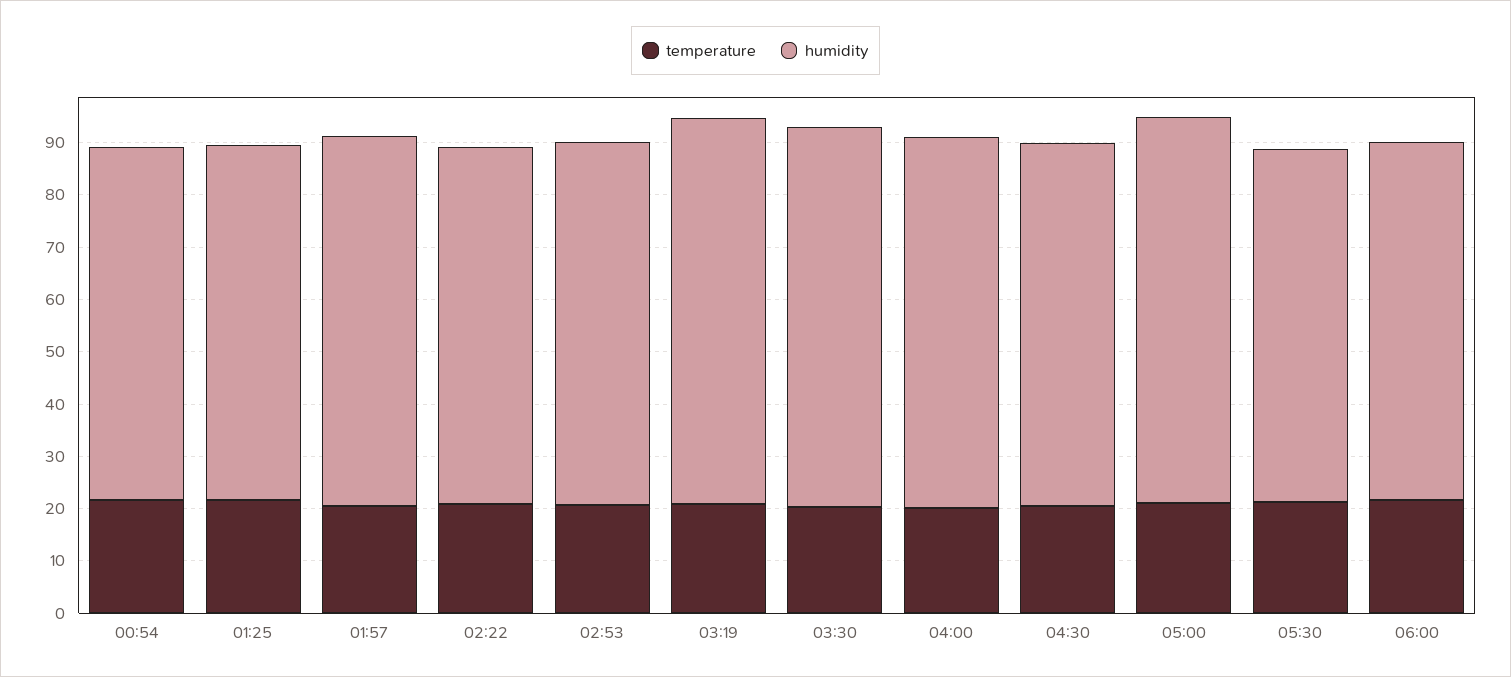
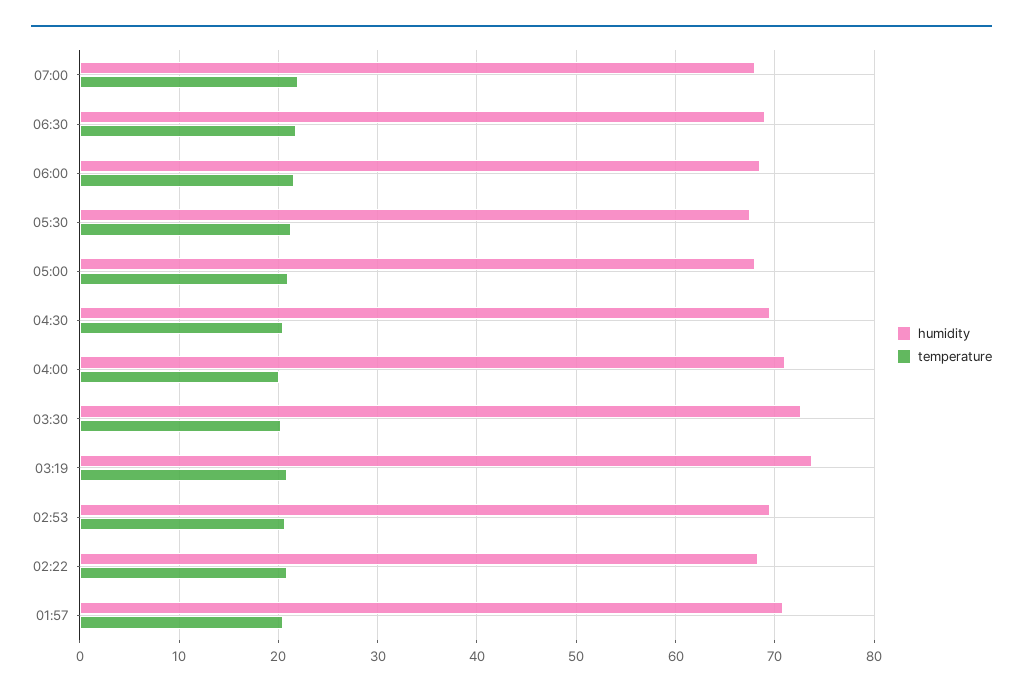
temperature, 00:54: 22 -> none
humidity, 00:54: 68 -> none
temperature, 01:25: 22 -> none
humidity, 01:25: 68 -> none
humidity, 05:00: 74 -> 68
humidity, 07:00: none -> 68
temperature, 07:00: none -> 22
humidity, 06:30: none -> 69
temperature, 06:30: none -> 22

